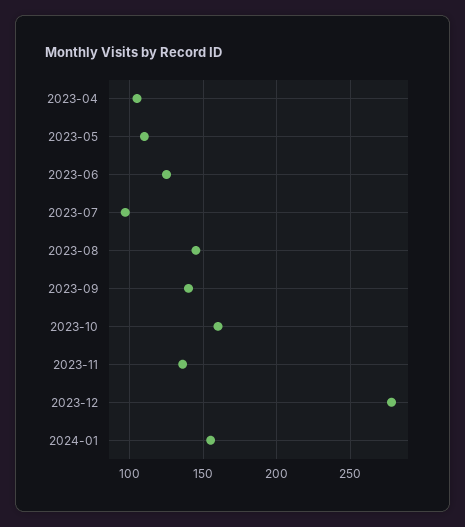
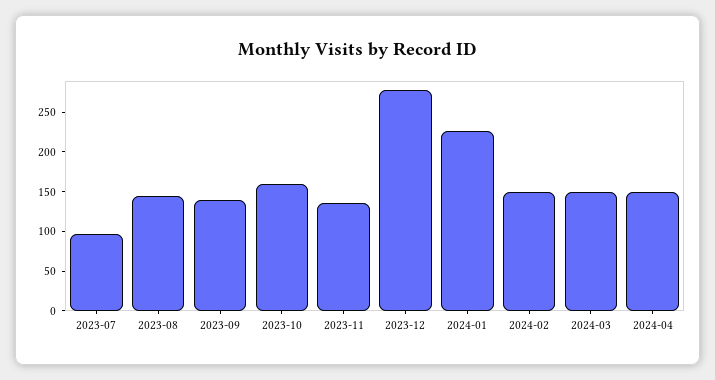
2023-04: 105 -> none
2023-05: 110 -> none
2023-06: 125 -> none
2024-01: 155 -> 225
2024-02: none -> 150
2024-03: none -> 150
2024-04: none -> 150

